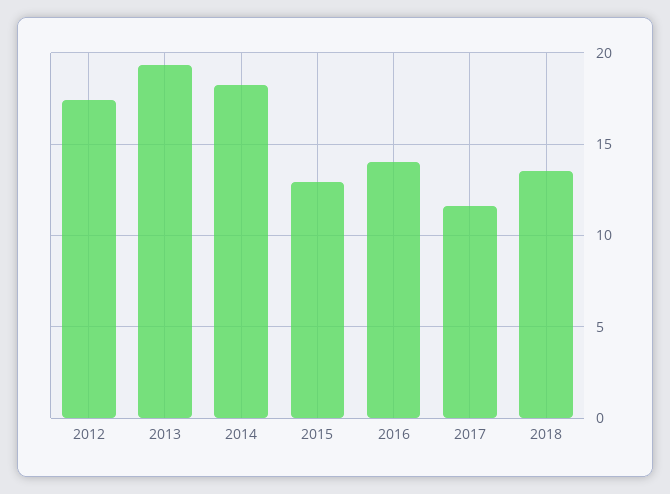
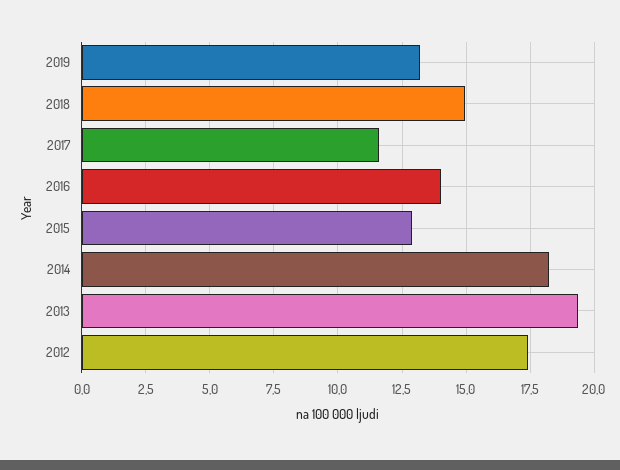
2018: 13.5 -> 15
2019: none -> 13.25

